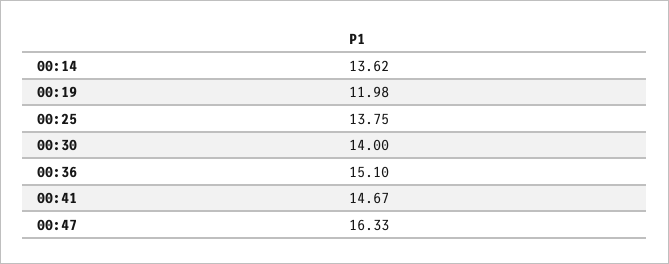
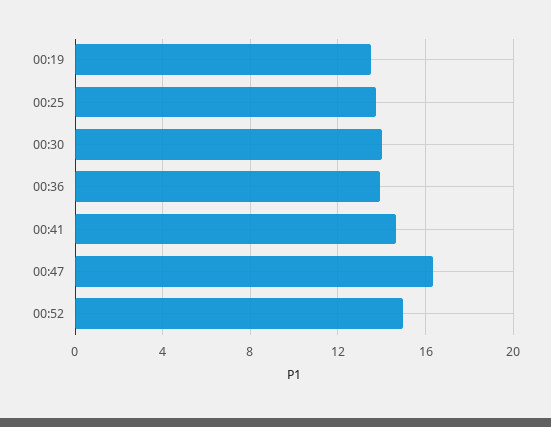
00:14: 13.62 -> none
00:19: 11.98 -> 13.5
00:36: 15.1 -> 14
00:52: none -> 15

